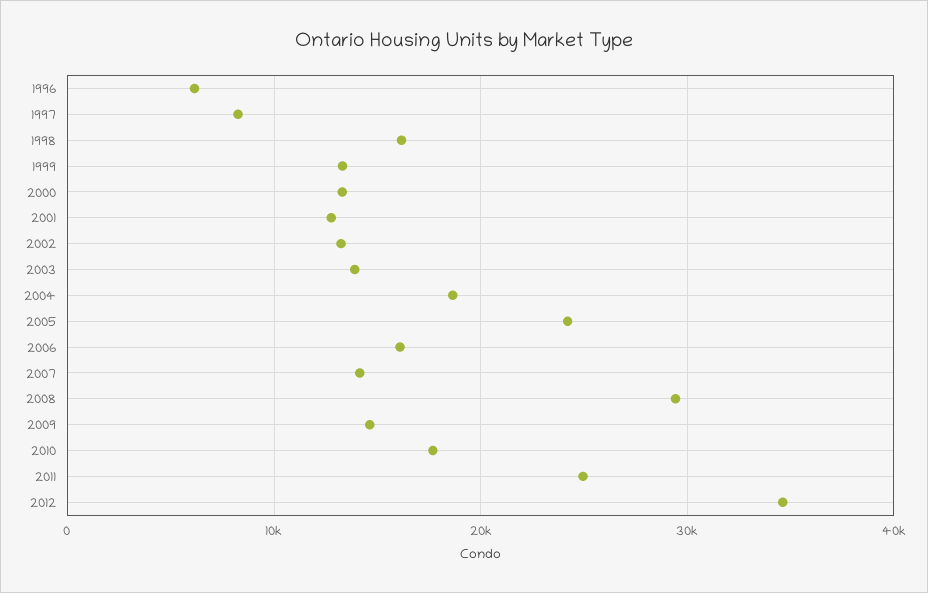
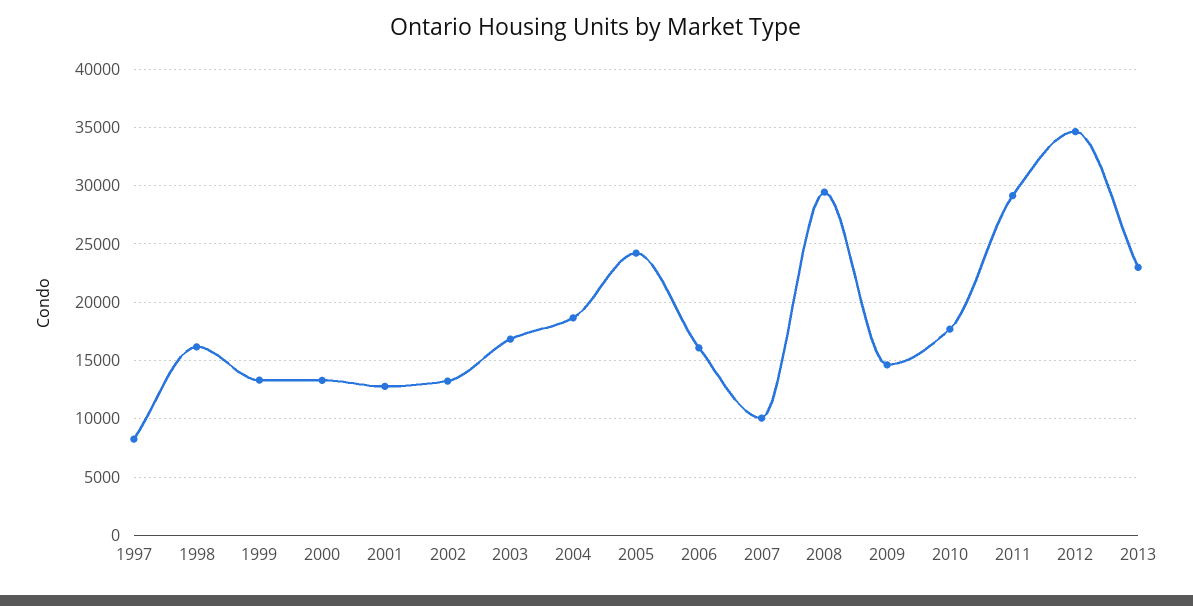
1996: 6000 -> none
2003: 14000 -> 17000
2007: 14000 -> 10000
2011: 25000 -> 29000
2013: none -> 23000

